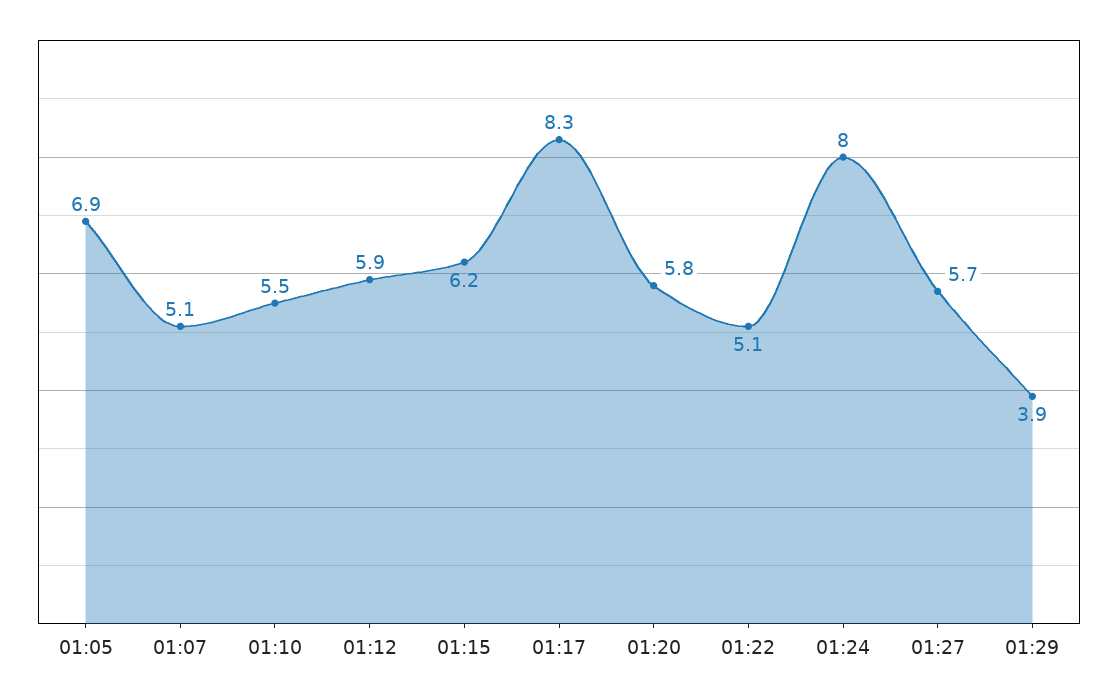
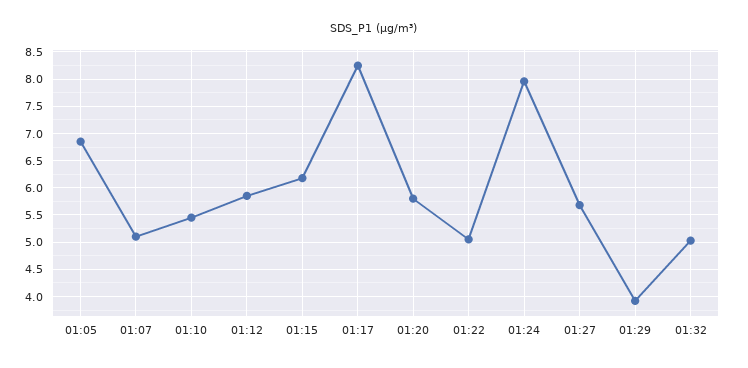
01:32: none -> 5

